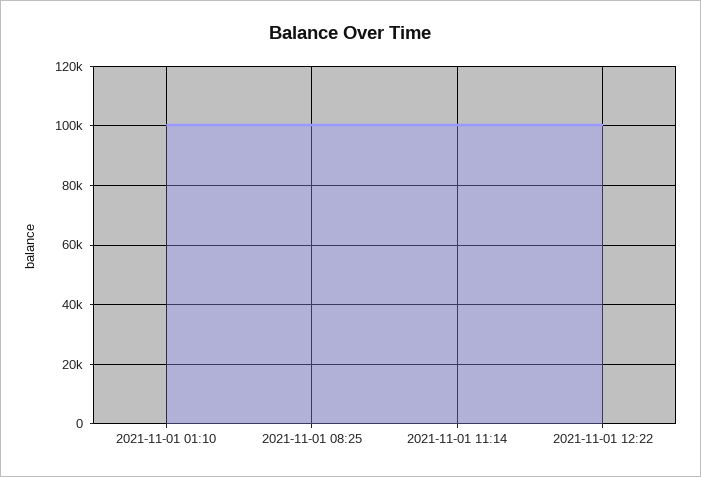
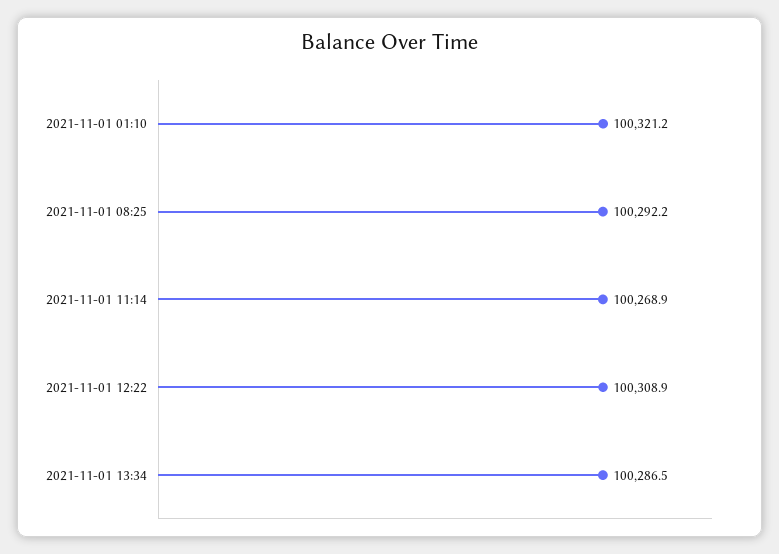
2021-11-01 13:34: none -> 100286.5

